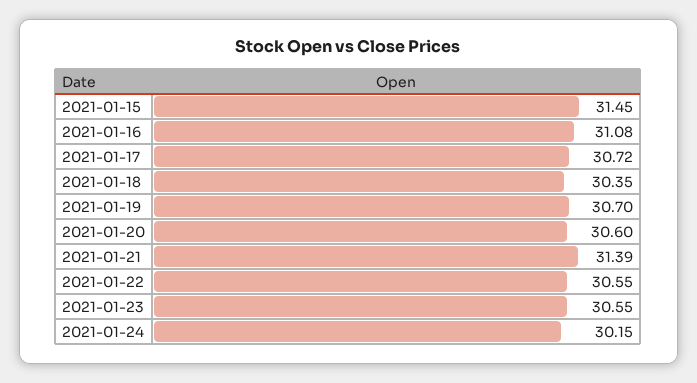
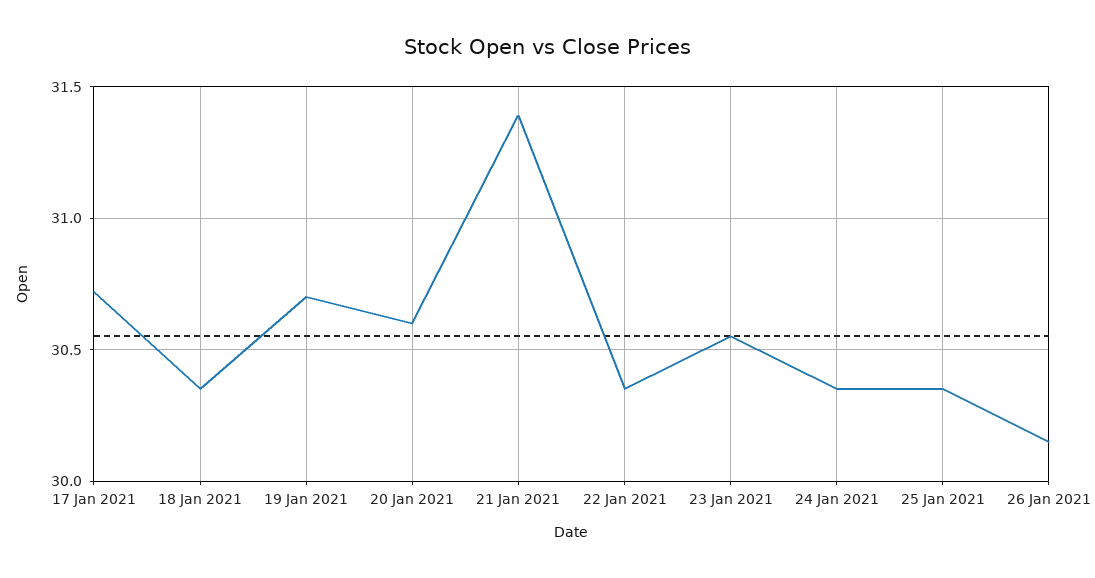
2021-01-15: 31.45 -> none
2021-01-16: 31.08 -> none
2021-01-22: 30.55 -> 30.35
2021-01-24: 30.15 -> 30.35
25 Jan 2021: none -> 30.35
26 Jan 2021: none -> 30.15

